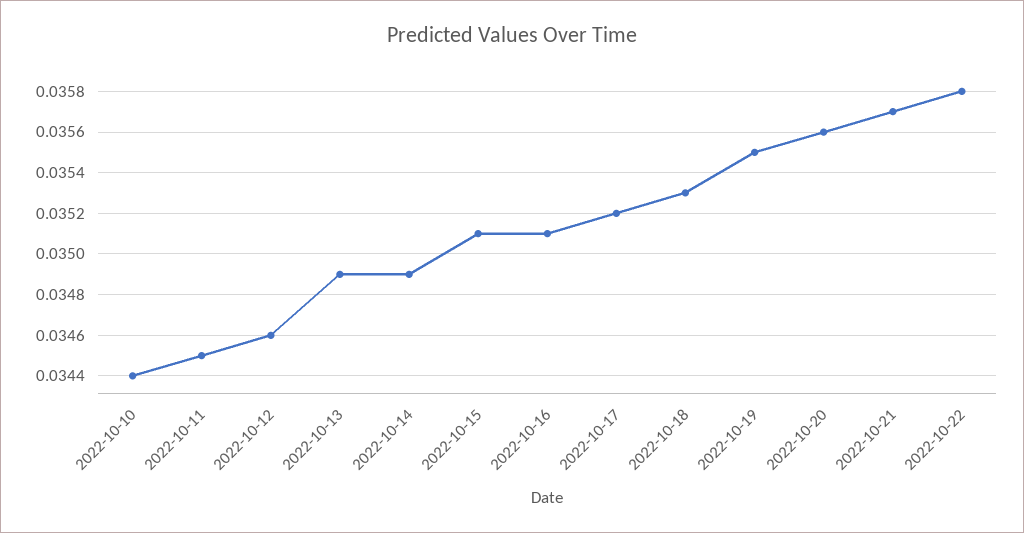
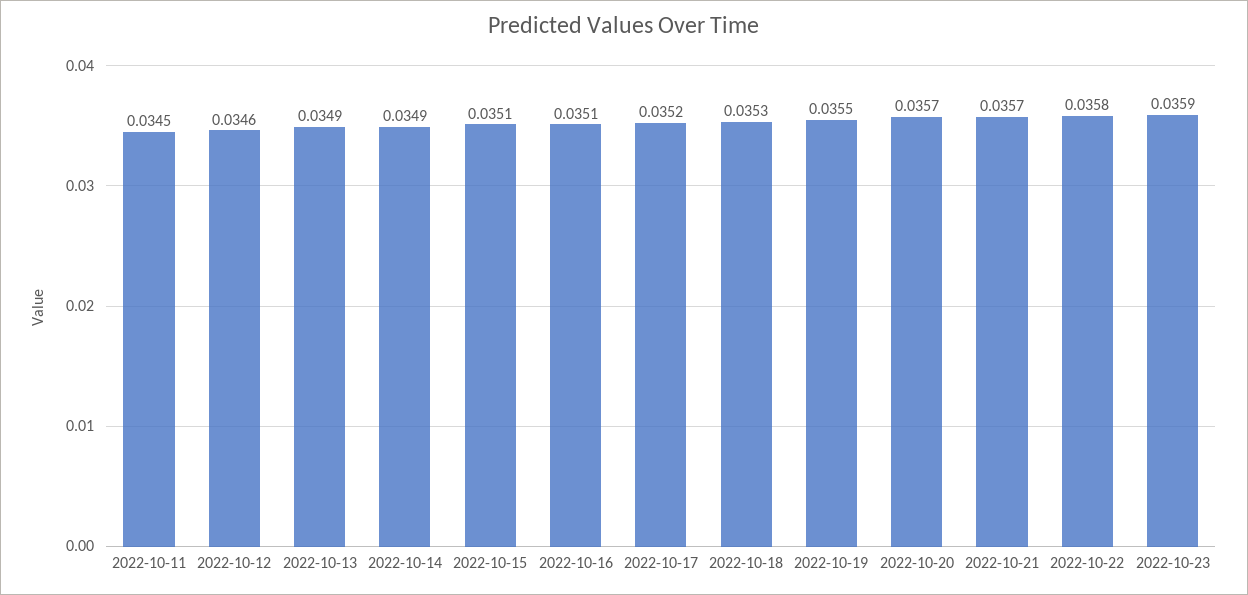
2022-10-10: 0.0344 -> none
2022-10-20: 0.0356 -> 0.0357
2022-10-23: none -> 0.0359

